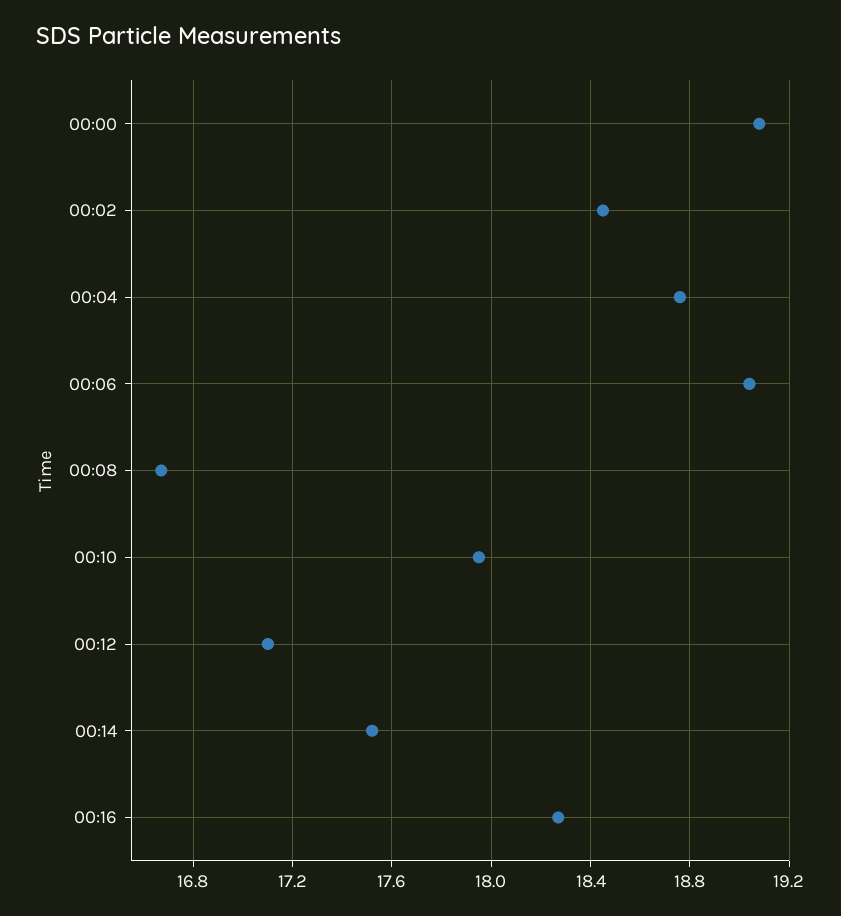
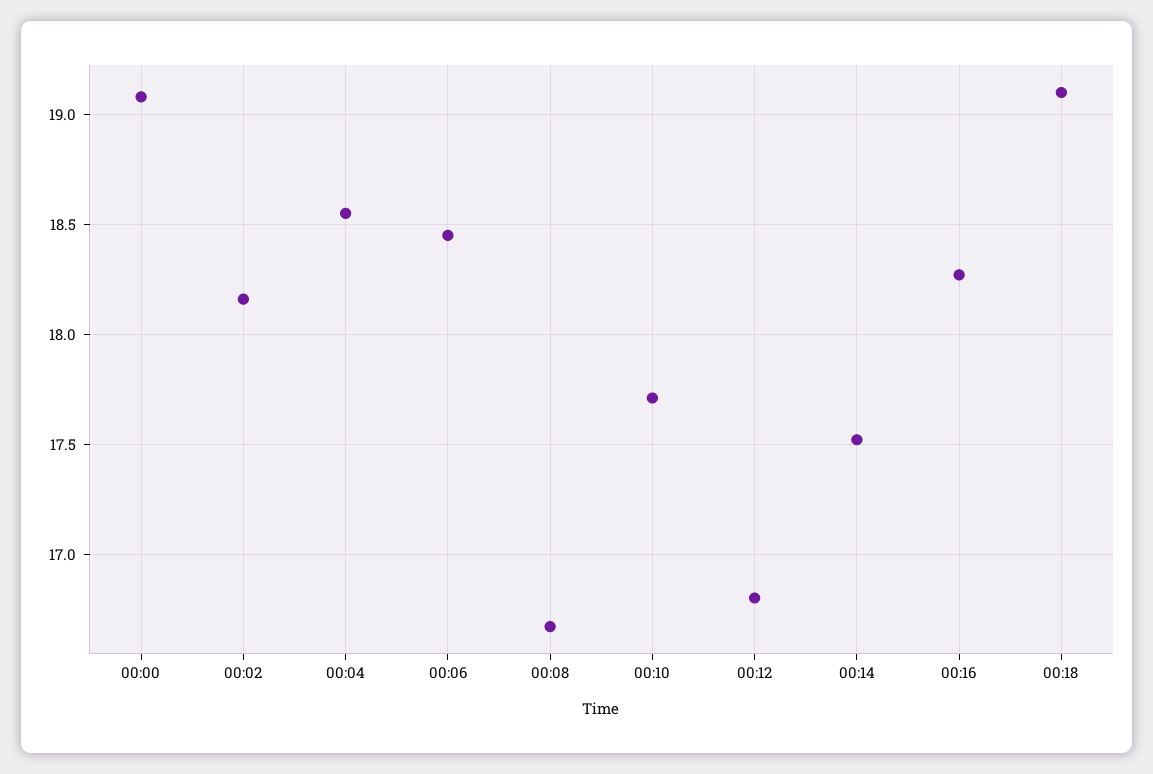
00:02: 18.45 -> 18.15
00:04: 18.75 -> 18.55
00:06: 19.05 -> 18.45
00:10: 17.95 -> 17.7
00:12: 17.1 -> 16.8
00:18: none -> 19.1

